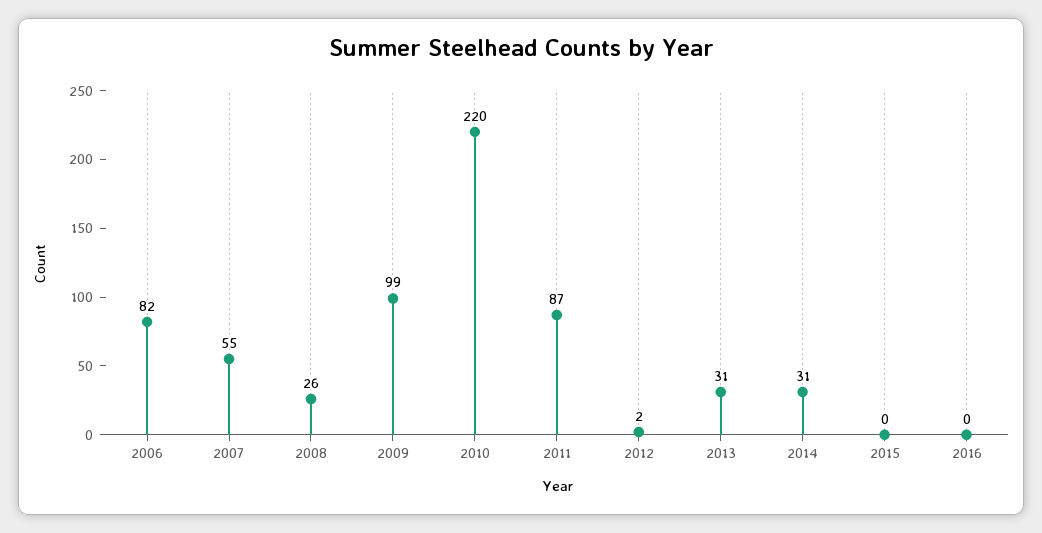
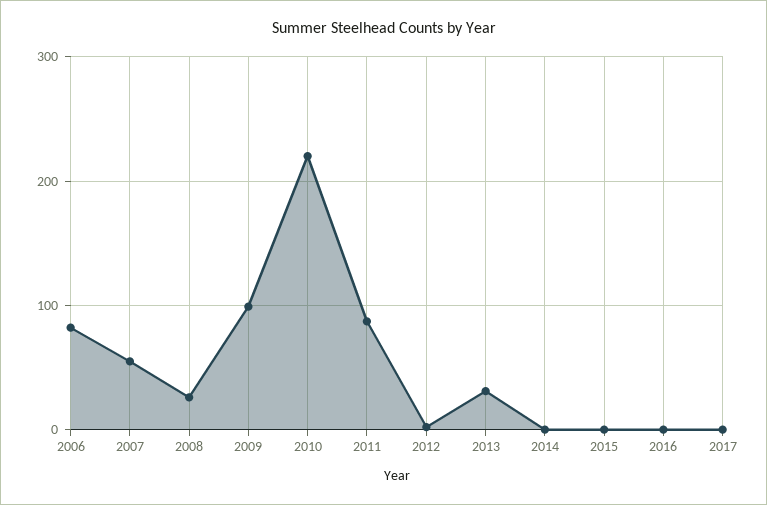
2014: 31 -> 0
2017: none -> 0

